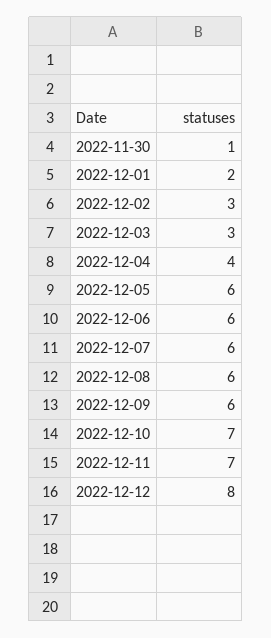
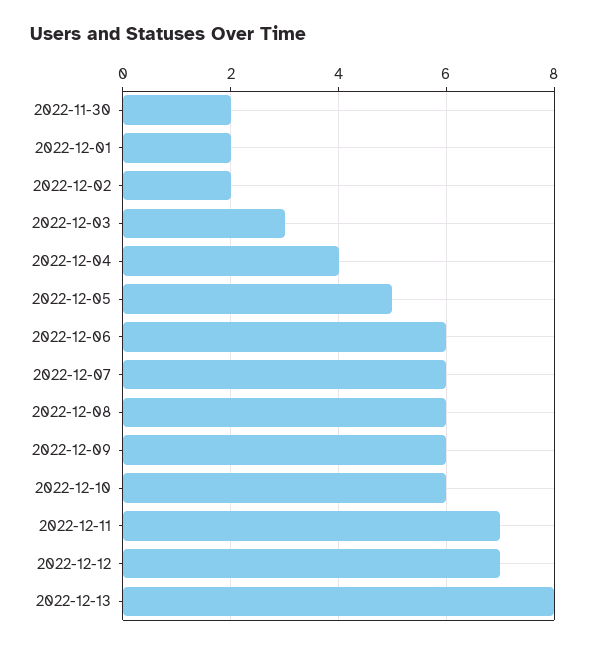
2022-11-30: 1 -> 2
2022-12-02: 3 -> 2
2022-12-05: 6 -> 5
2022-12-10: 7 -> 6
2022-12-12: 8 -> 7
2022-12-13: none -> 8

